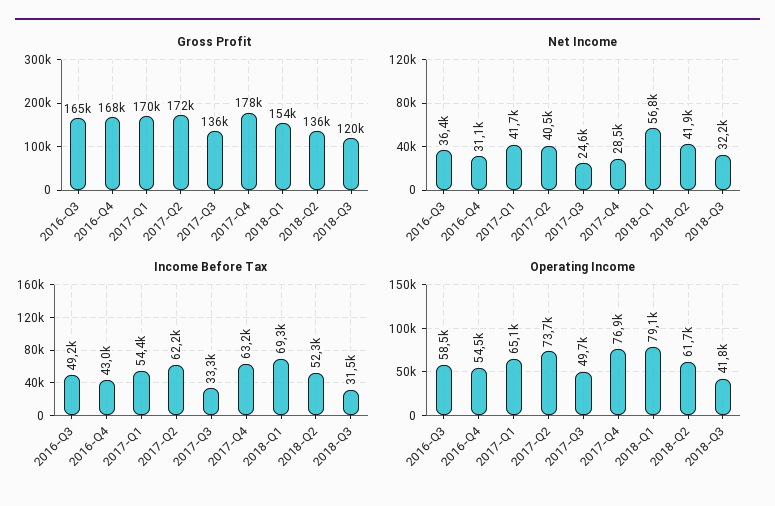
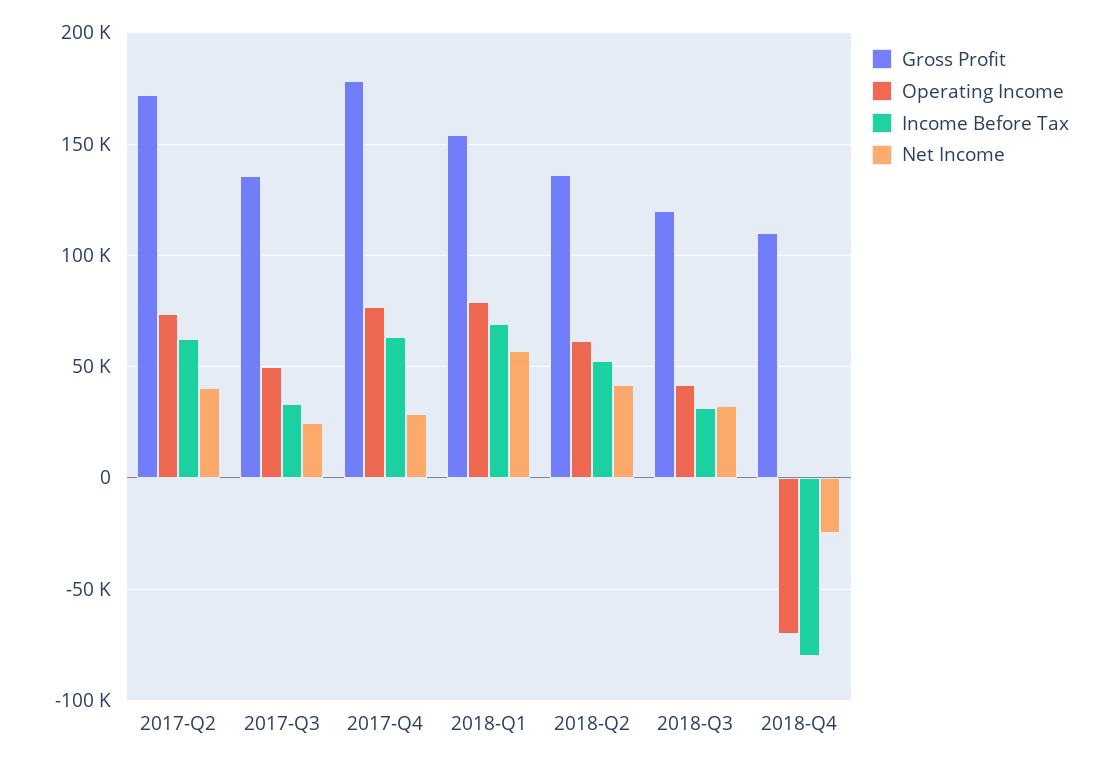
Gross Profit, 2016-Q3: 165000 -> none
Gross Profit, 2016-Q4: 168000 -> none
Gross Profit, 2017-Q1: 170000 -> none
Net Income, 2016-Q3: 36400 -> none
Net Income, 2016-Q4: 31100 -> none
Net Income, 2017-Q1: 41700 -> none
Income Before Tax, 2016-Q3: 49200 -> none
Income Before Tax, 2016-Q4: 43000 -> none
Income Before Tax, 2017-Q1: 54400 -> none
Operating Income, 2016-Q3: 58500 -> none
Operating Income, 2016-Q4: 54500 -> none
Operating Income, 2017-Q1: 65100 -> none
Gross Profit, 2018-Q4: none -> 110000
Operating Income, 2018-Q4: none -> -70000
Income Before Tax, 2018-Q4: none -> -80000
Net Income, 2018-Q4: none -> -25000

